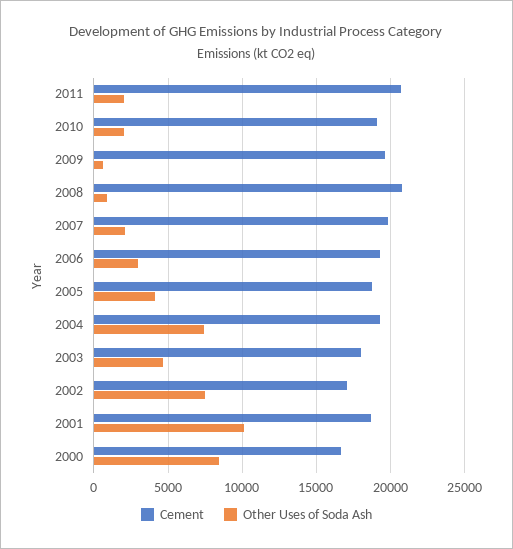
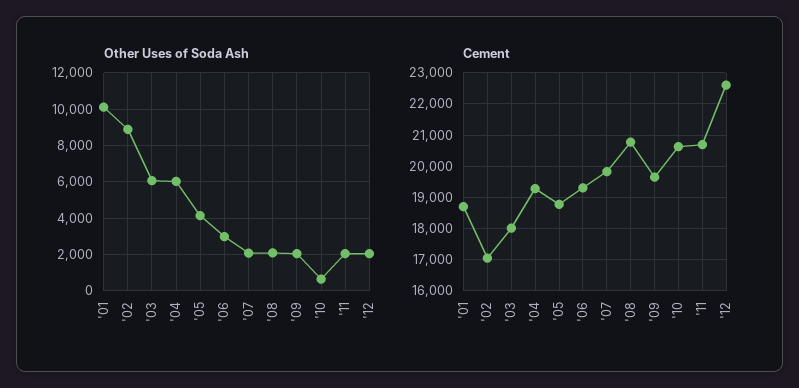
Cement, 2010: 19000 -> 20600
Other Uses of Soda Ash, 2010: 2000 -> 500
Other Uses of Soda Ash, 2009: 500 -> 2000
Other Uses of Soda Ash, 2008: 1000 -> 2000
Other Uses of Soda Ash, 2004: 7500 -> 6000
Other Uses of Soda Ash, 2003: 4500 -> 6000
Other Uses of Soda Ash, 2002: 7500 -> 9000
Cement, 2000: 16500 -> none
Other Uses of Soda Ash, 2000: 8500 -> none
Other Uses of Soda Ash, '12: none -> 2000
Cement, '12: none -> 22600

